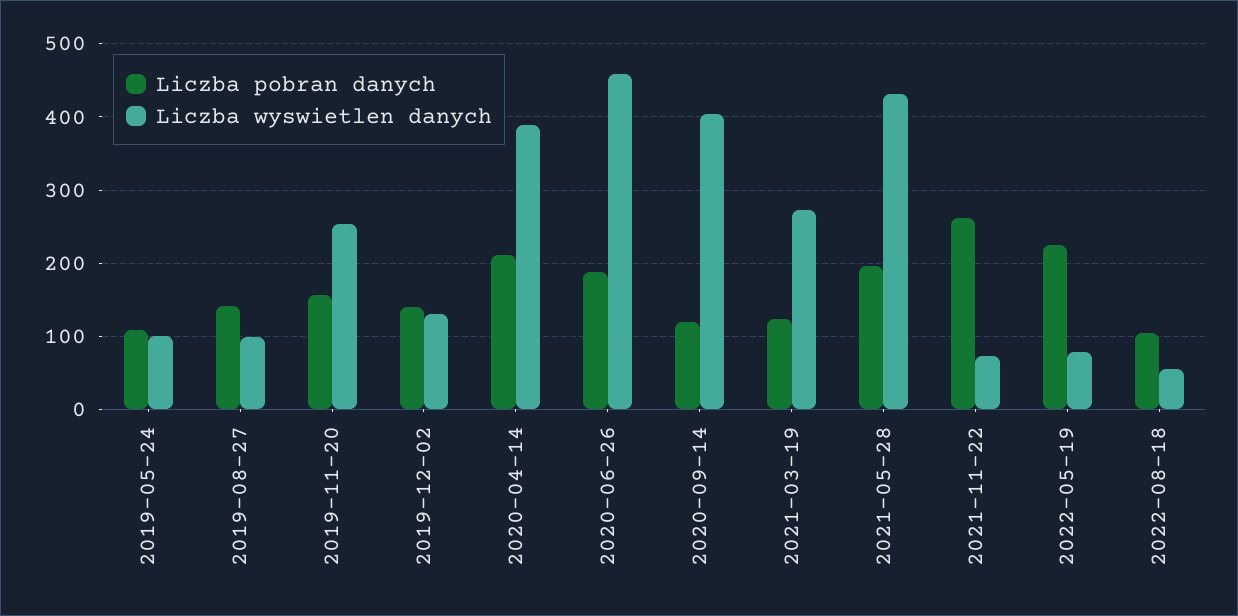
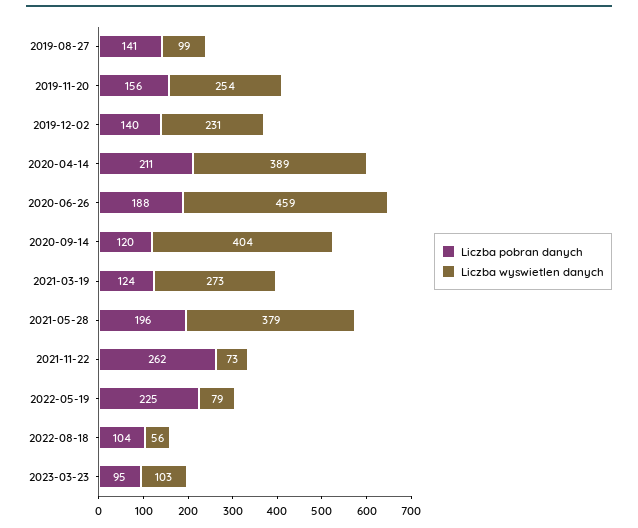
Liczba pobran danych, 2019-05-24: 110 -> none
Liczba wyswietlen danych, 2019-05-24: 100 -> none
Liczba wyswietlen danych, 2019-12-02: 130 -> 231
Liczba wyswietlen danych, 2021-05-28: 430 -> 379
Liczba pobran danych, 2023-03-23: none -> 95
Liczba wyswietlen danych, 2023-03-23: none -> 103

